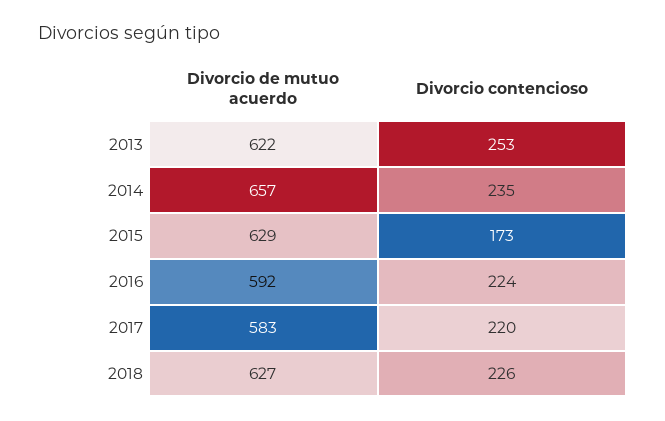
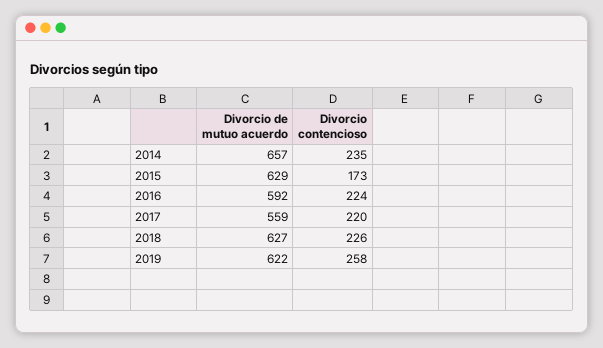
Divorcio de mutuo acuerdo, 2013: 622 -> none
Divorcio contencioso, 2013: 253 -> none
Divorcio de mutuo acuerdo, 2017: 583 -> 559
Divorcio de mutuo acuerdo, 2019: none -> 622
Divorcio contencioso, 2019: none -> 258

